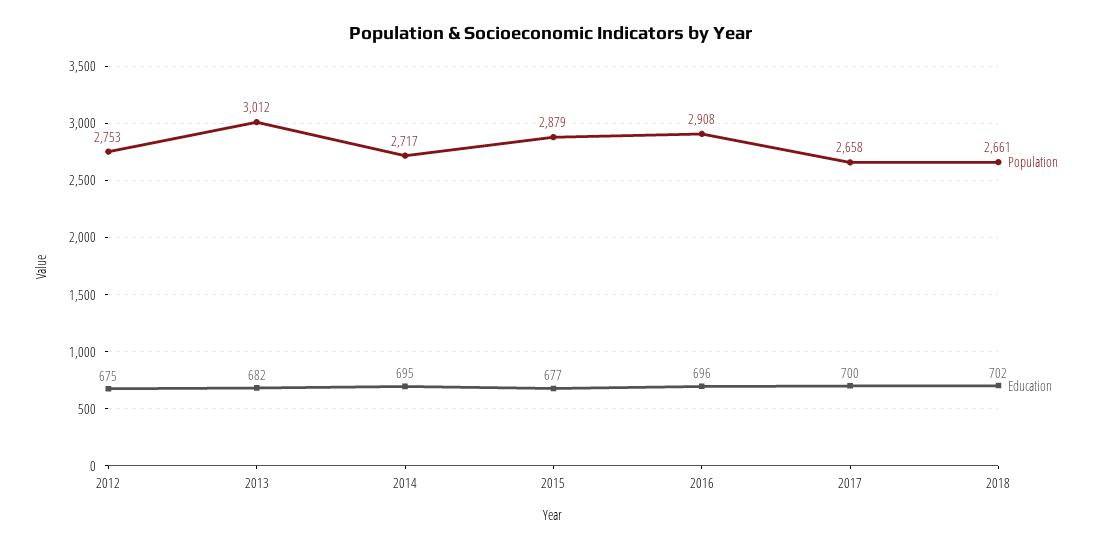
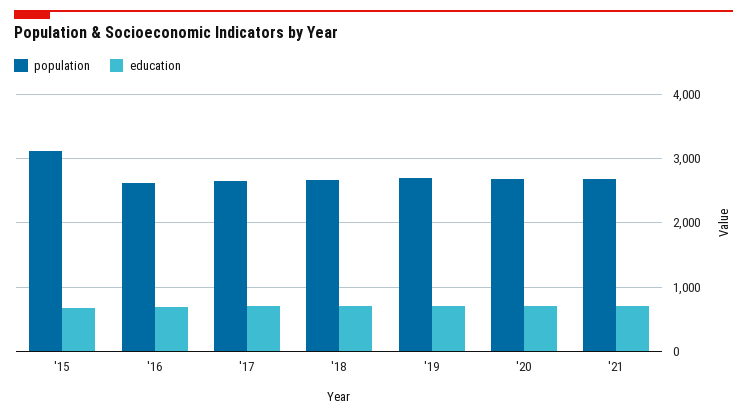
Population, 2012: 2753 -> none
Education, 2012: 675 -> none
Population, 2013: 3012 -> none
Education, 2013: 682 -> none
Population, 2014: 2717 -> none
Education, 2014: 695 -> none
Population, 2015: 2879 -> 3100
Population, 2016: 2908 -> 2600
Population, '19: none -> 2700
Education, '19: none -> 700
Population, '20: none -> 2700
Education, '20: none -> 700
Population, '21: none -> 2700
Education, '21: none -> 700

